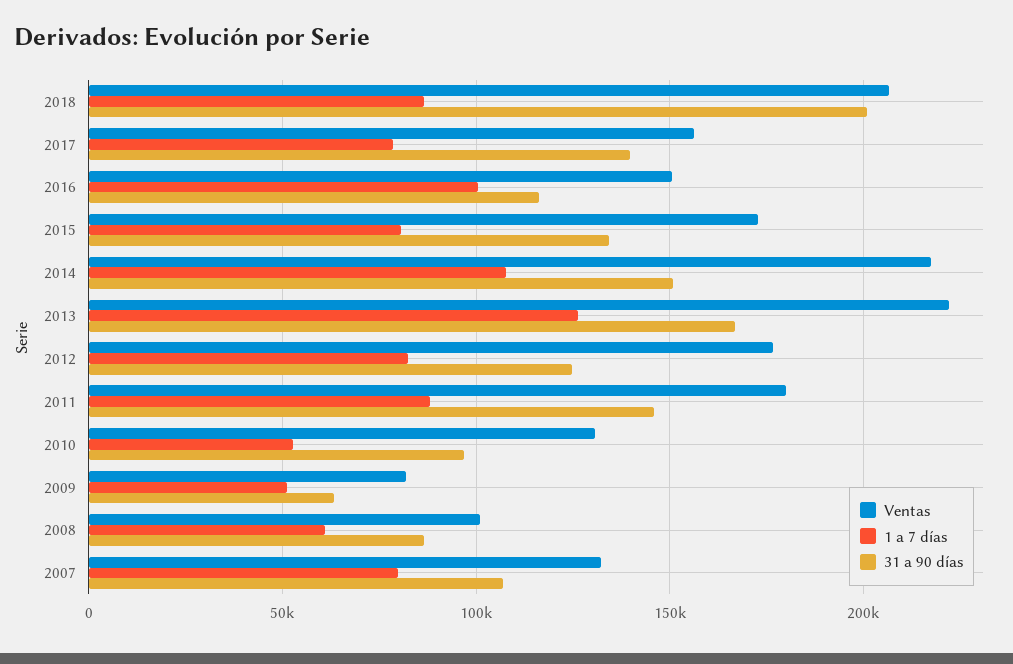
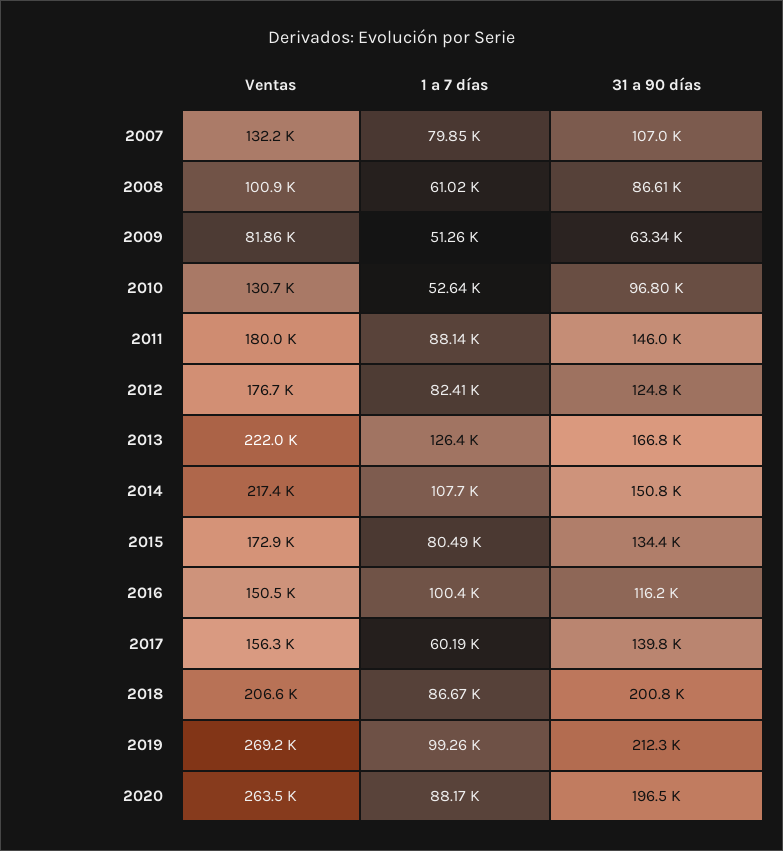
1 a 7 días, 2017: 80000 -> 60190
Ventas, 2019: none -> 269200
1 a 7 días, 2019: none -> 99260
31 a 90 días, 2019: none -> 212300
Ventas, 2020: none -> 263500
1 a 7 días, 2020: none -> 88170
31 a 90 días, 2020: none -> 196500

